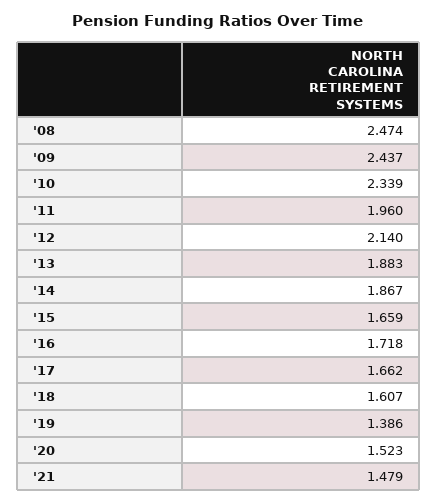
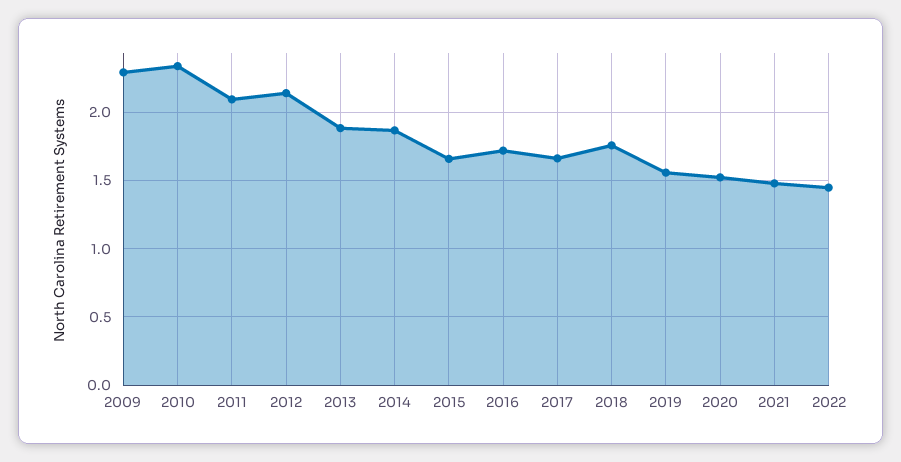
'08: 2.474 -> none
'09: 2.437 -> 2.3
'11: 1.96 -> 2.1
'18: 1.607 -> 1.75
'19: 1.386 -> 1.55
2022: none -> 1.45

